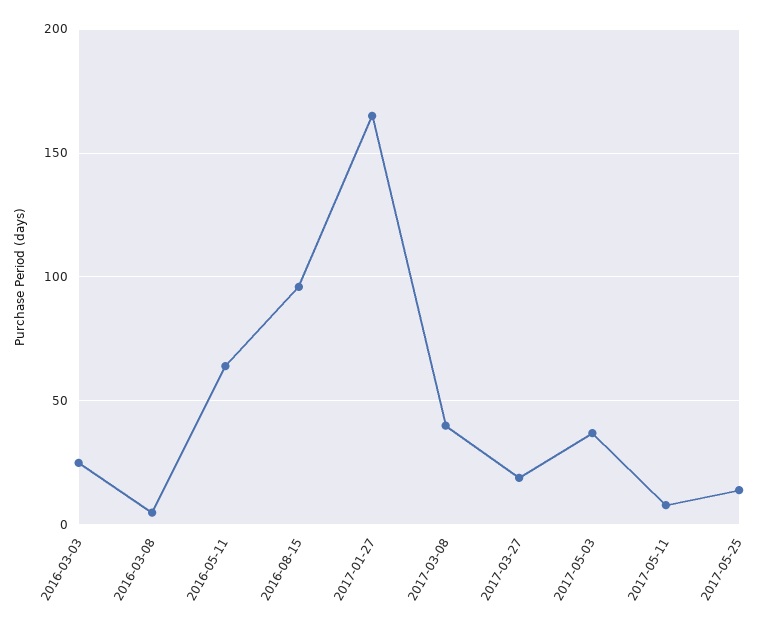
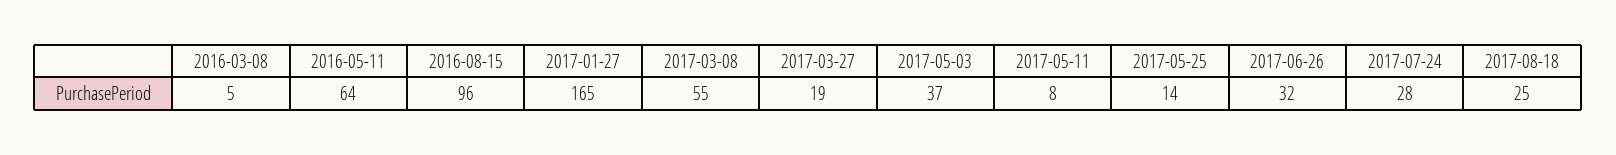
2016-03-03: 25 -> none
2017-03-08: 40 -> 55
2017-06-26: none -> 32
2017-07-24: none -> 28
2017-08-18: none -> 25

